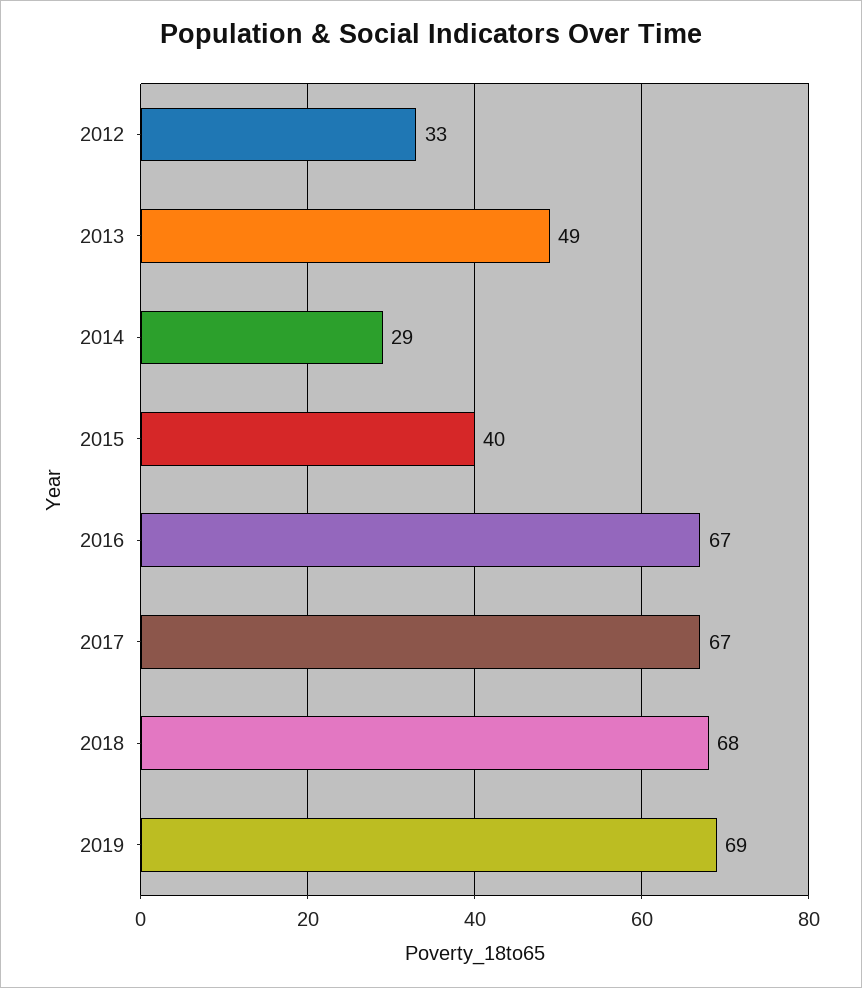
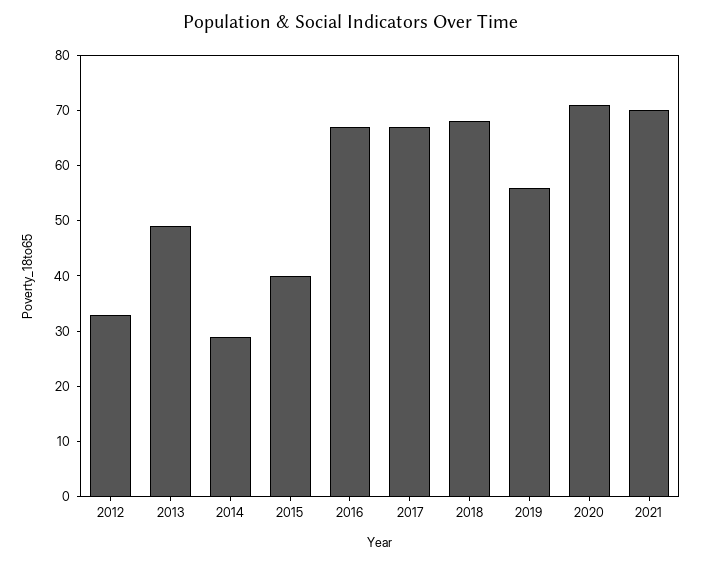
2019: 69 -> 55
2020: none -> 70
2021: none -> 70

